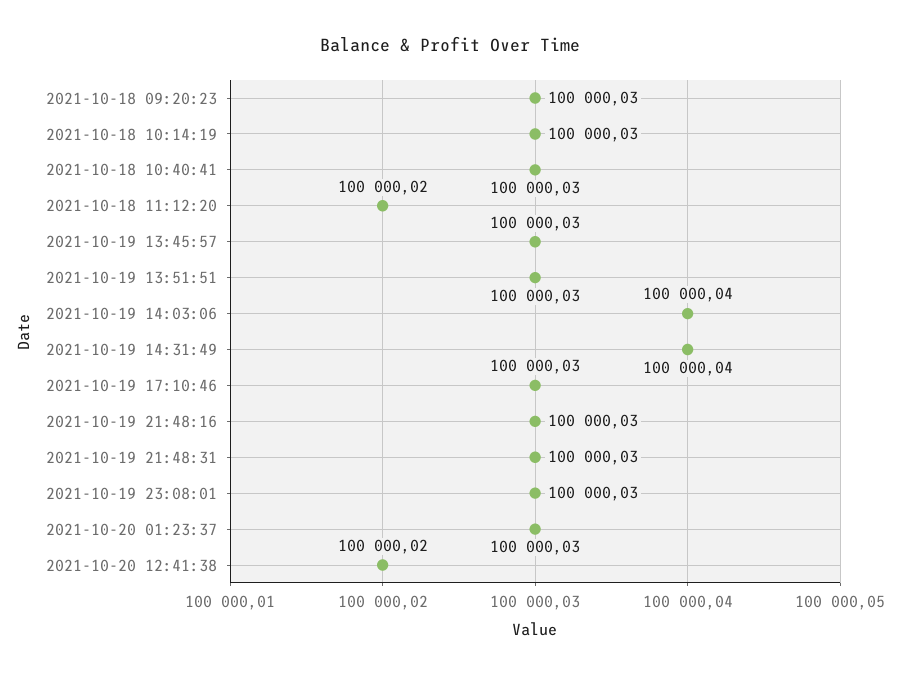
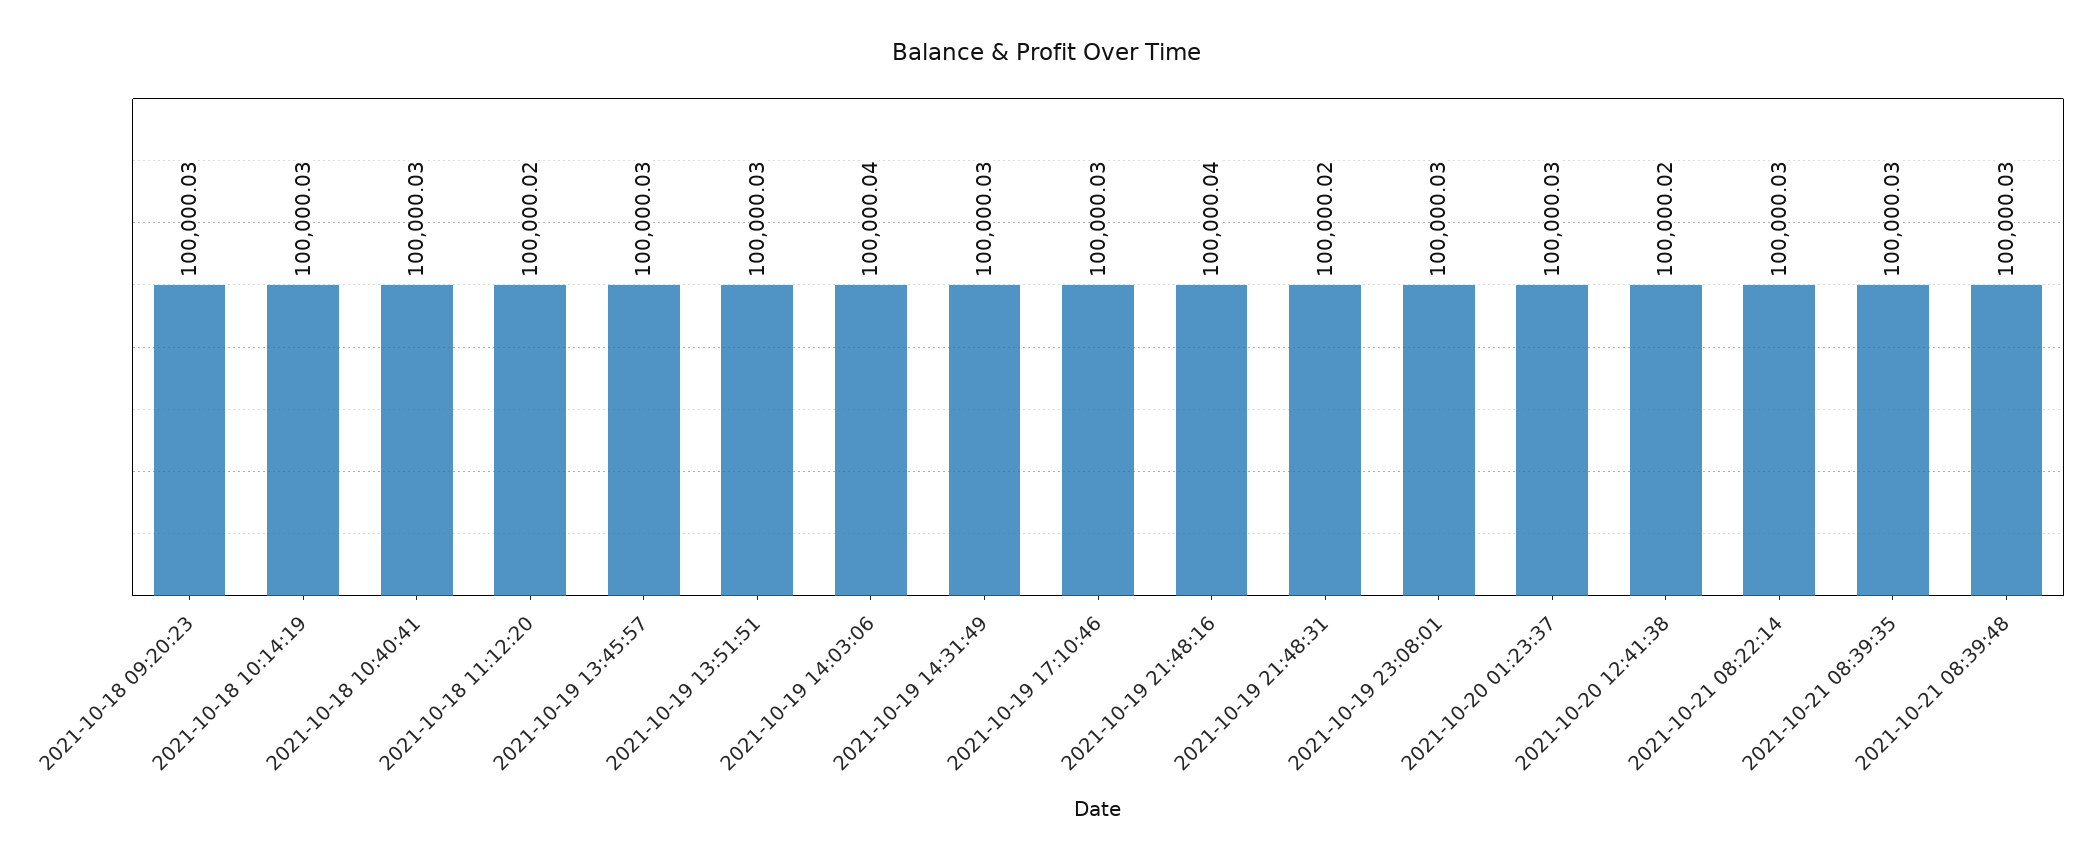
2021-10-19 14:31:49: 100000.04 -> 100000.03
2021-10-19 21:48:16: 100000.03 -> 100000.04
2021-10-19 21:48:31: 100000.03 -> 100000.02
2021-10-21 08:22:14: none -> 100000.03
2021-10-21 08:39:35: none -> 100000.03
2021-10-21 08:39:48: none -> 100000.03

